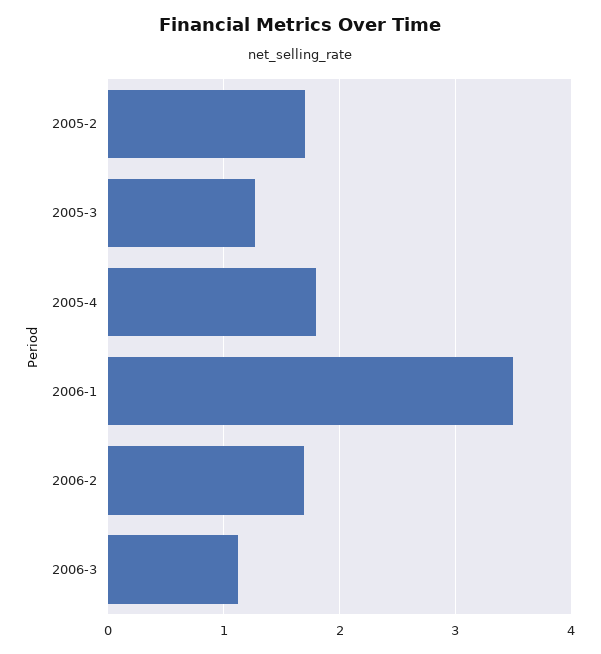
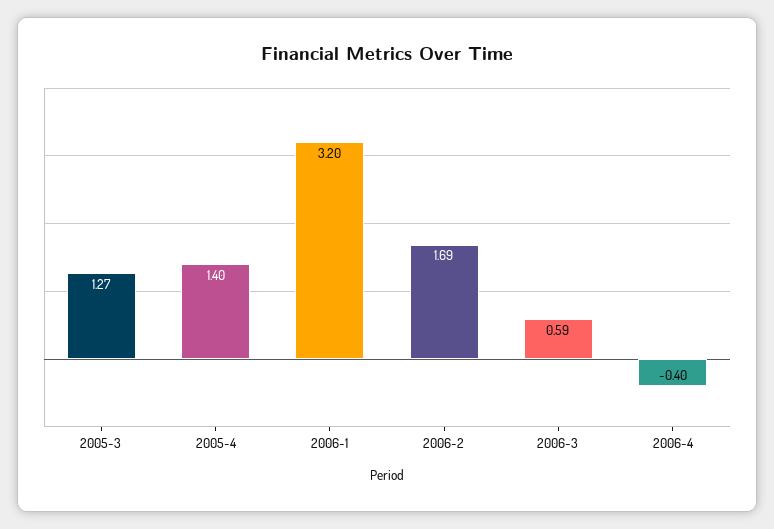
2005-2: 1.7 -> none
2005-4: 1.8 -> 1.4
2006-1: 3.5 -> 3.2
2006-3: 1.1 -> 0.59
2006-4: none -> -0.4

